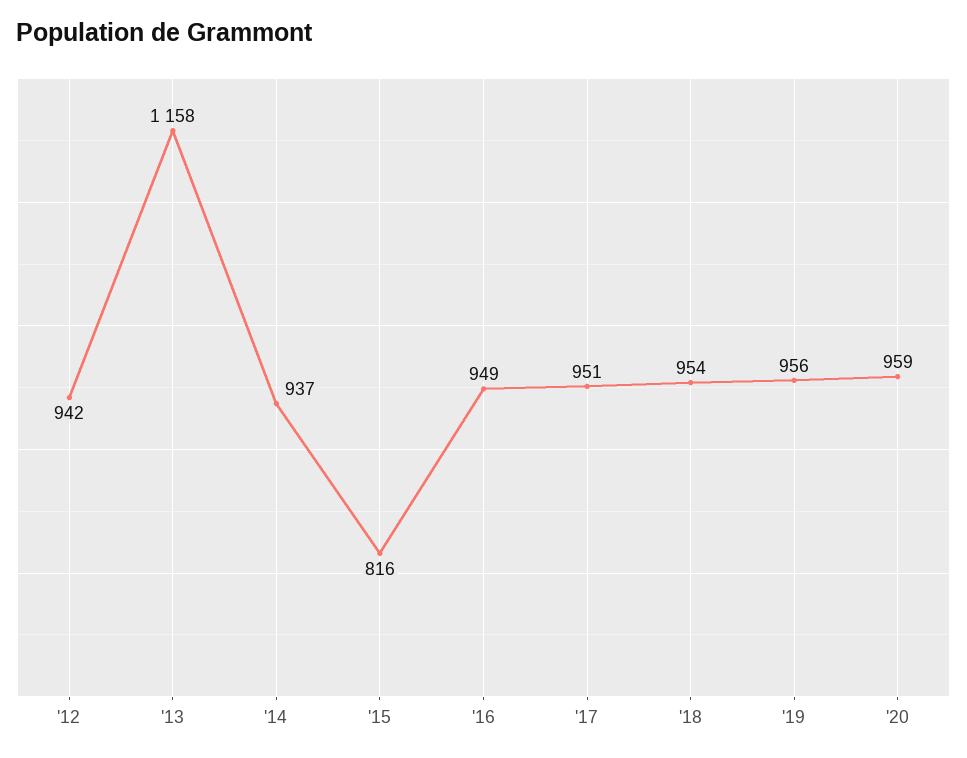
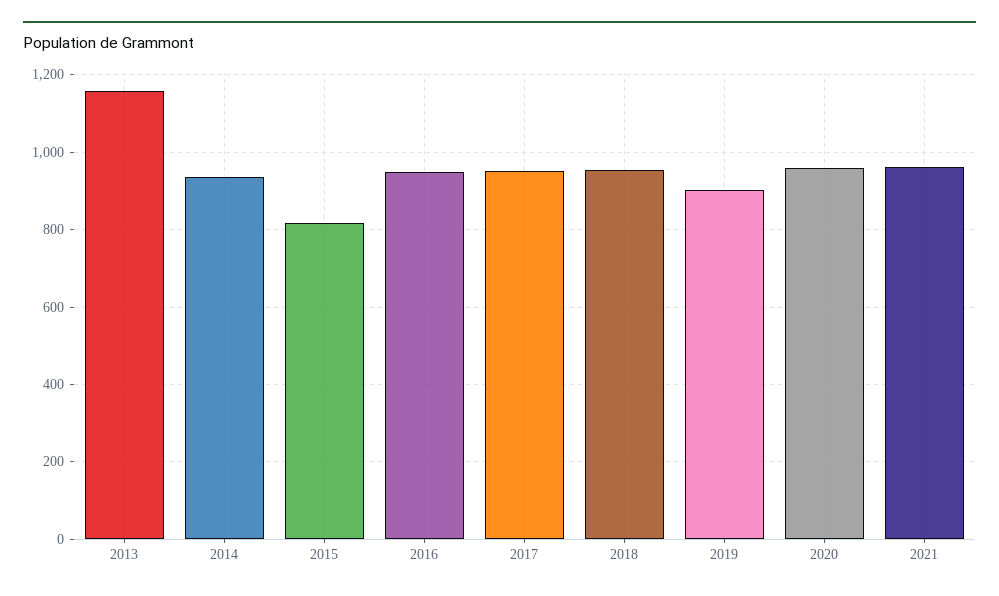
'12: 942 -> none
'19: 956 -> 900
2021: none -> 960

